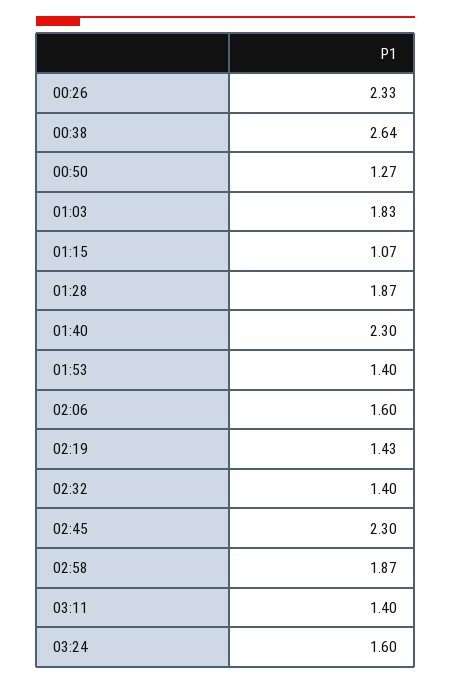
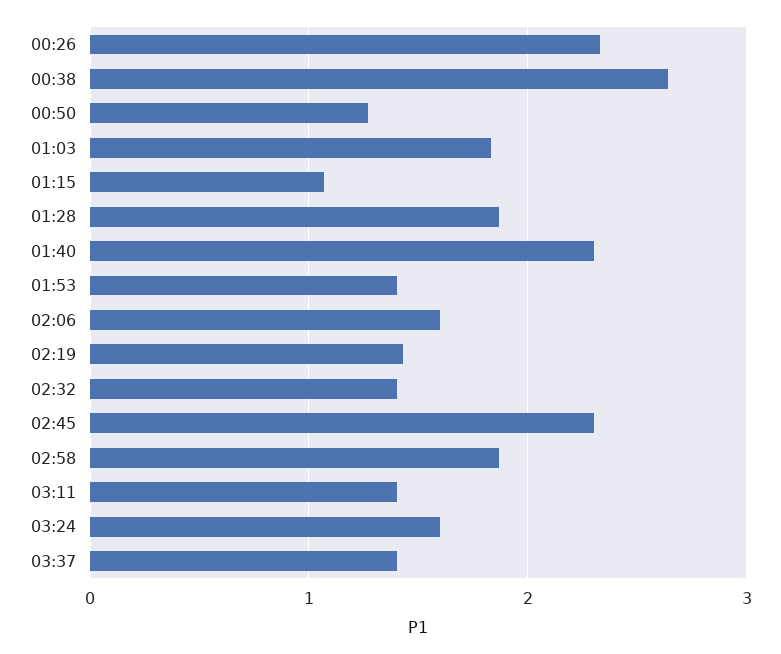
03:37: none -> 1.4

